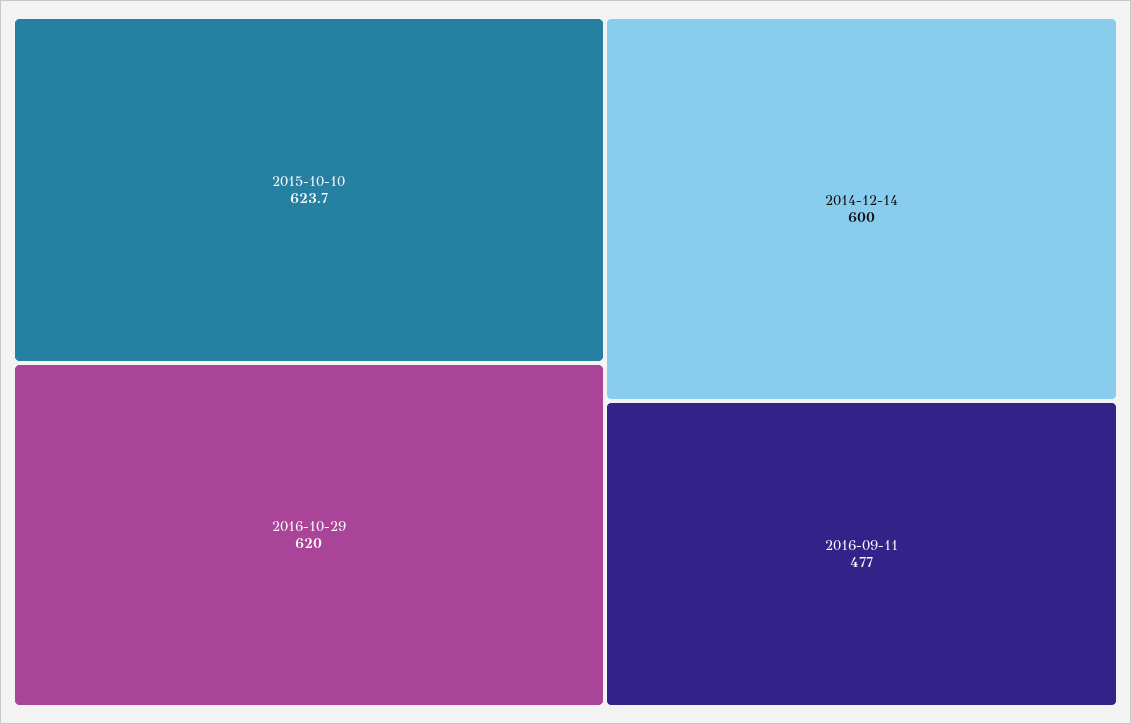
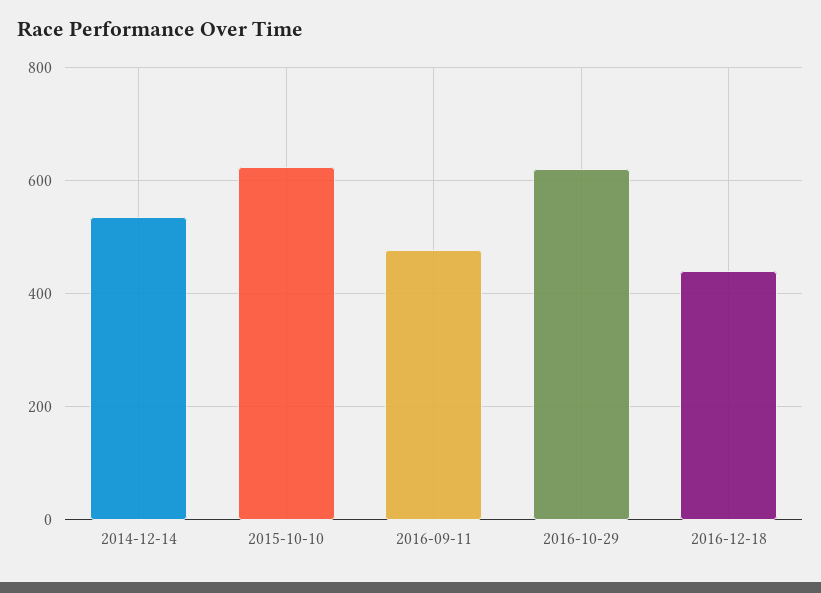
2014-12-14: 600 -> 540
2016-12-18: none -> 440

